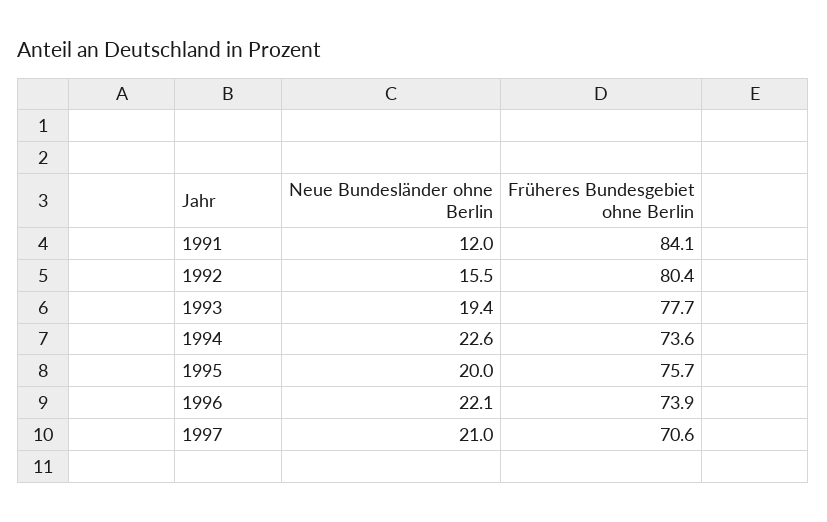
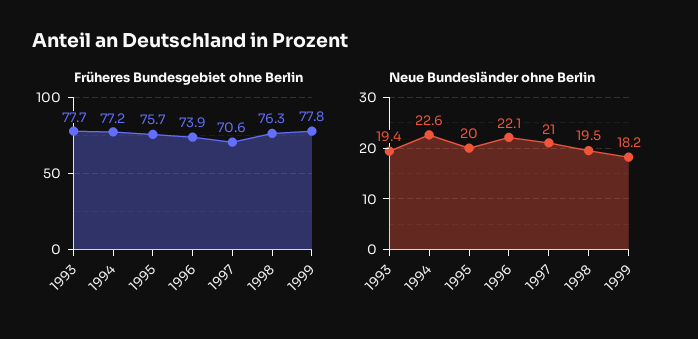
Neue Bundesländer ohne Berlin, 1991: 12 -> none
Früheres Bundesgebiet ohne Berlin, 1991: 84.1 -> none
Neue Bundesländer ohne Berlin, 1992: 15.5 -> none
Früheres Bundesgebiet ohne Berlin, 1992: 80.4 -> none
Früheres Bundesgebiet ohne Berlin, 1994: 73.6 -> 77.2
Früheres Bundesgebiet ohne Berlin, 1998: none -> 76.3
Früheres Bundesgebiet ohne Berlin, 1999: none -> 77.8
Neue Bundesländer ohne Berlin, 1998: none -> 19.5
Neue Bundesländer ohne Berlin, 1999: none -> 18.2

